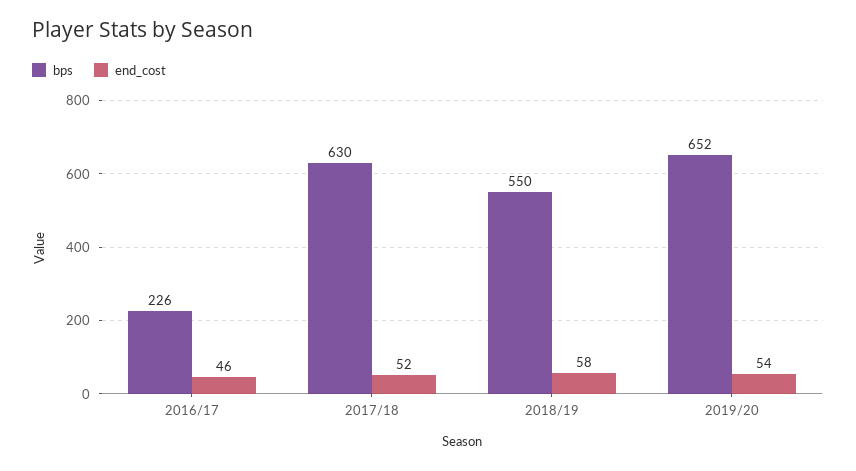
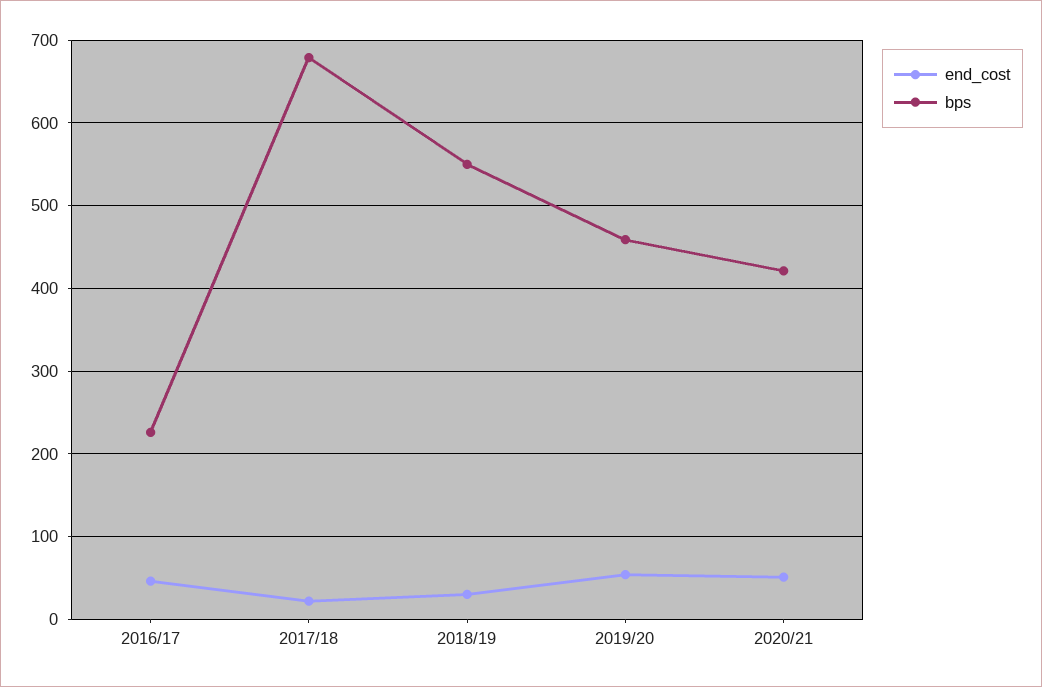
bps, 2017/18: 630 -> 680
end_cost, 2017/18: 52 -> 20
end_cost, 2018/19: 58 -> 30
bps, 2019/20: 652 -> 460
end_cost, 2020/21: none -> 50
bps, 2020/21: none -> 420

